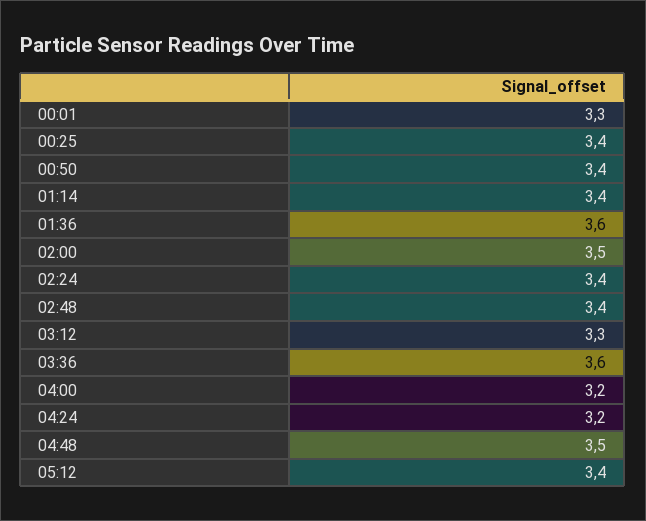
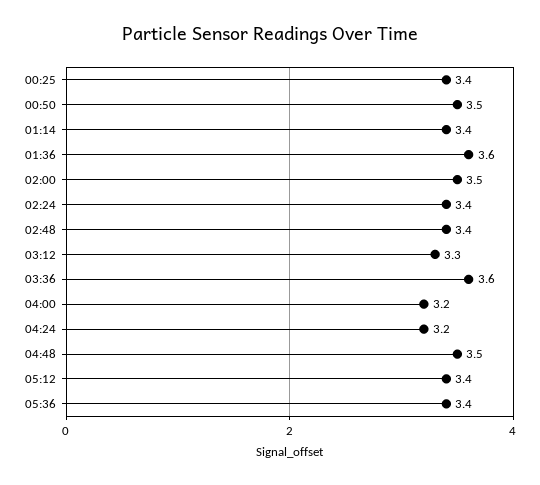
00:01: 3.3 -> none
00:50: 3.4 -> 3.5
05:36: none -> 3.4

